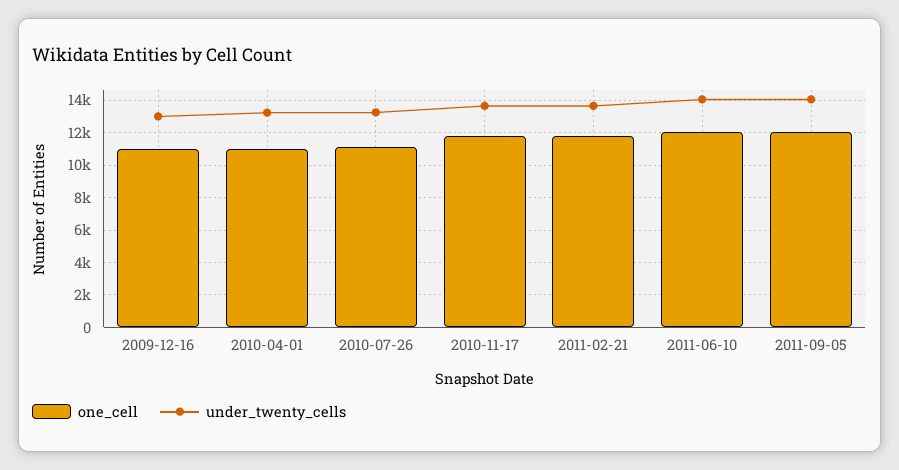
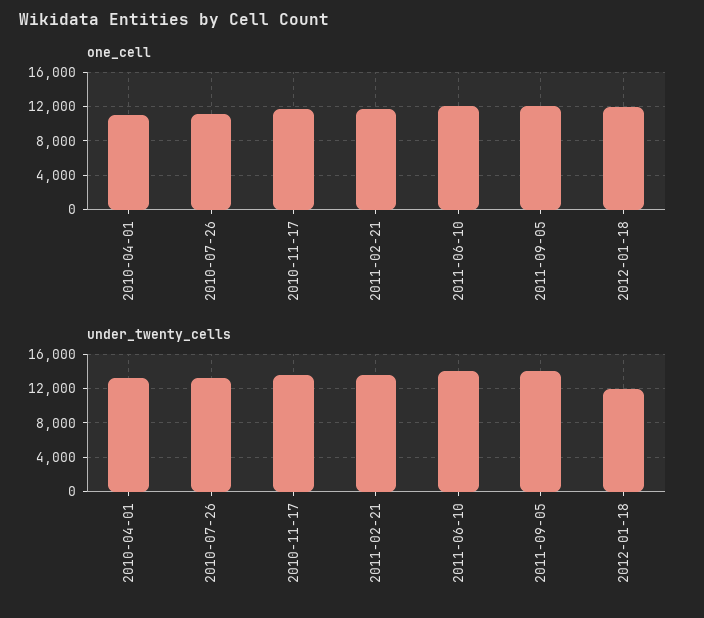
one_cell, 2009-12-16: 11000 -> none
under_twenty_cells, 2009-12-16: 13000 -> none
one_cell, 2012-01-18: none -> 12000
under_twenty_cells, 2012-01-18: none -> 12000

